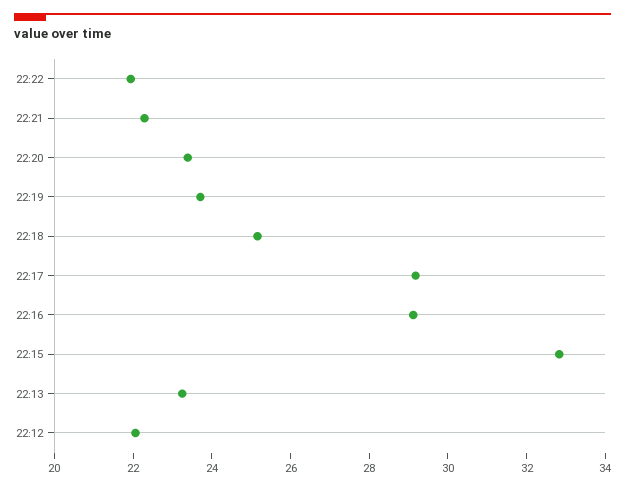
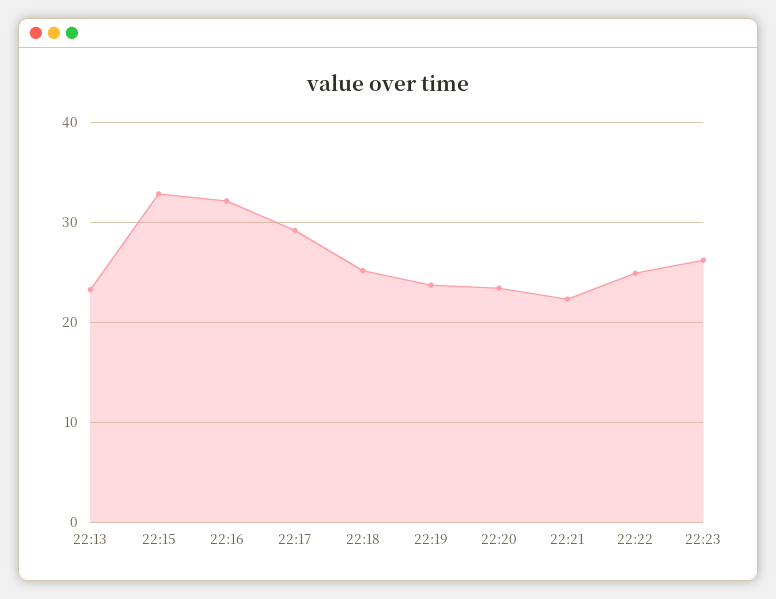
22:22: 22 -> 25
22:16: 29 -> 32
22:12: 22 -> none
22:23: none -> 26

